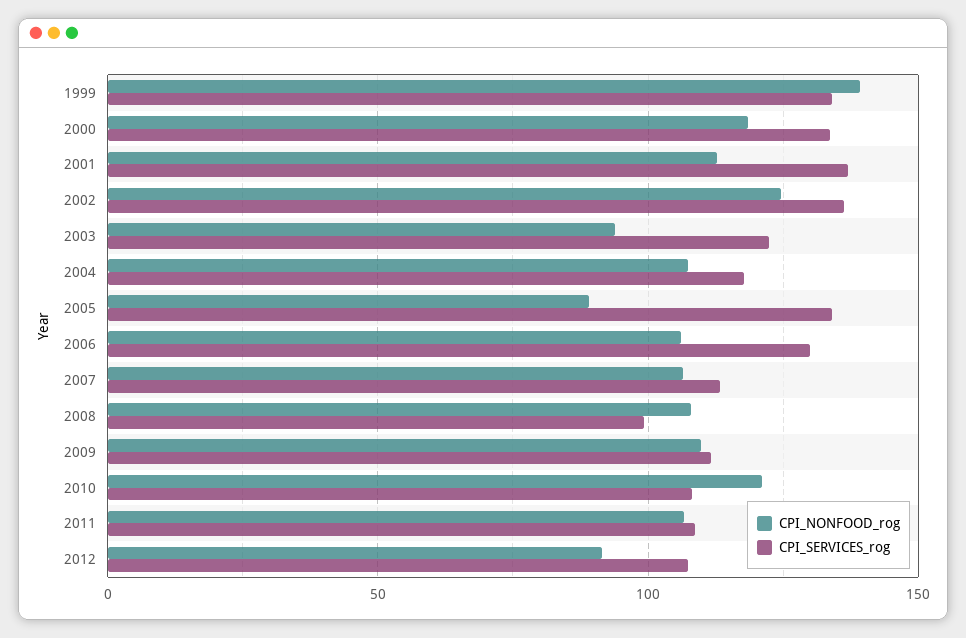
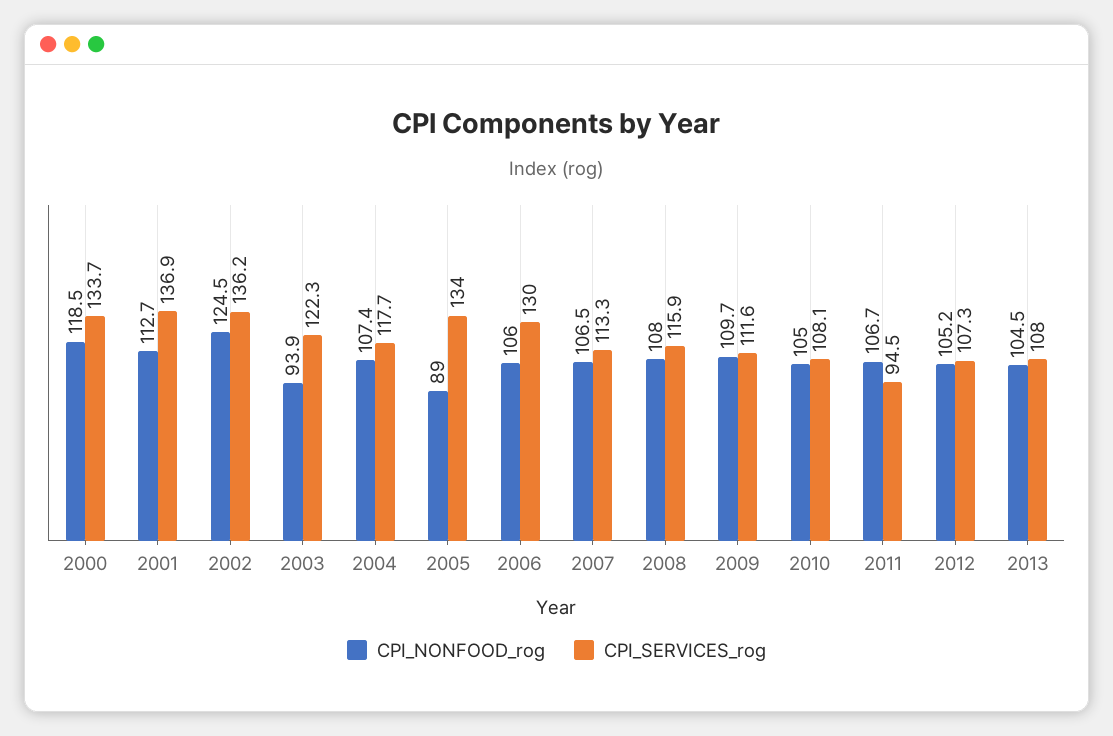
CPI_NONFOOD_rog, 1999: 140 -> none
CPI_SERVICES_rog, 1999: 135 -> none
CPI_SERVICES_rog, 2008: 100 -> 115.9
CPI_NONFOOD_rog, 2010: 120 -> 105
CPI_SERVICES_rog, 2011: 110 -> 94.5
CPI_NONFOOD_rog, 2012: 90 -> 105.2
CPI_NONFOOD_rog, 2013: none -> 104.5
CPI_SERVICES_rog, 2013: none -> 108

